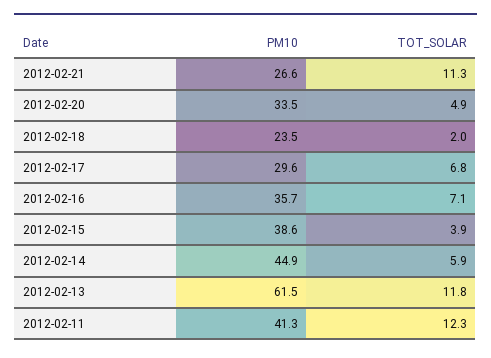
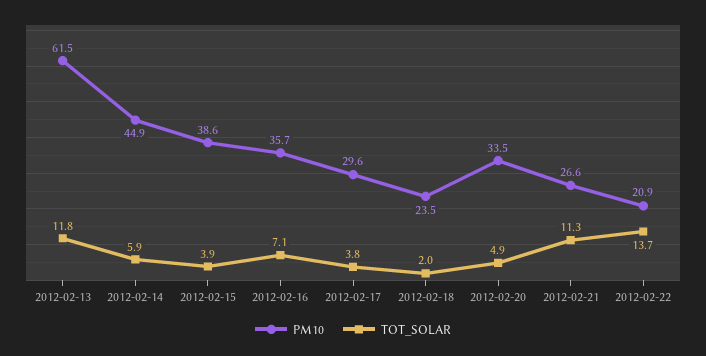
TOT_SOLAR, 2012-02-17: 6.8 -> 3.8
PM10, 2012-02-11: 41.3 -> none
TOT_SOLAR, 2012-02-11: 12.3 -> none
PM10, 2012-02-22: none -> 20.9
TOT_SOLAR, 2012-02-22: none -> 13.7

